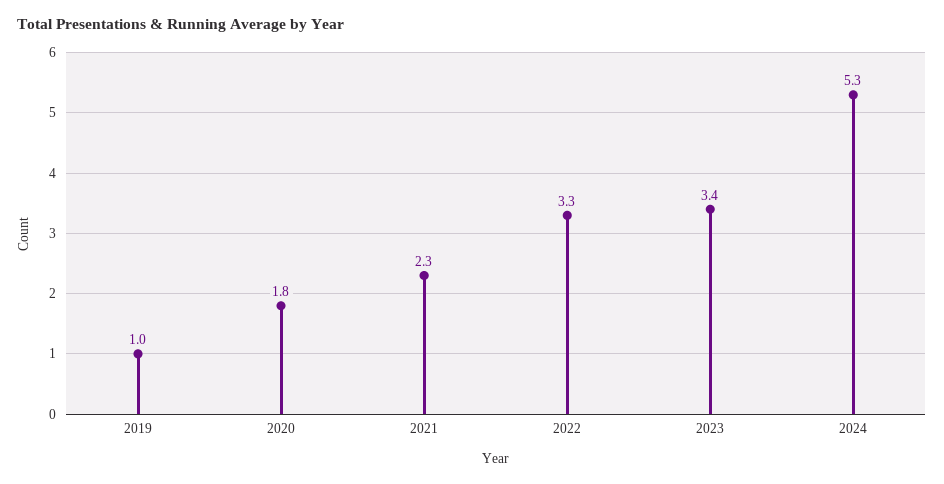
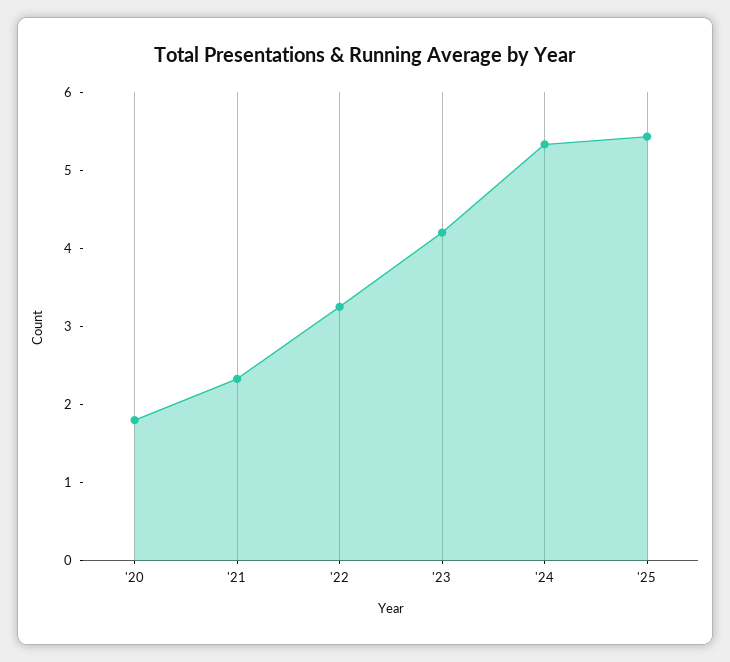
2019: 1 -> none
2023: 3.4 -> 4.2
'25: none -> 5.4

